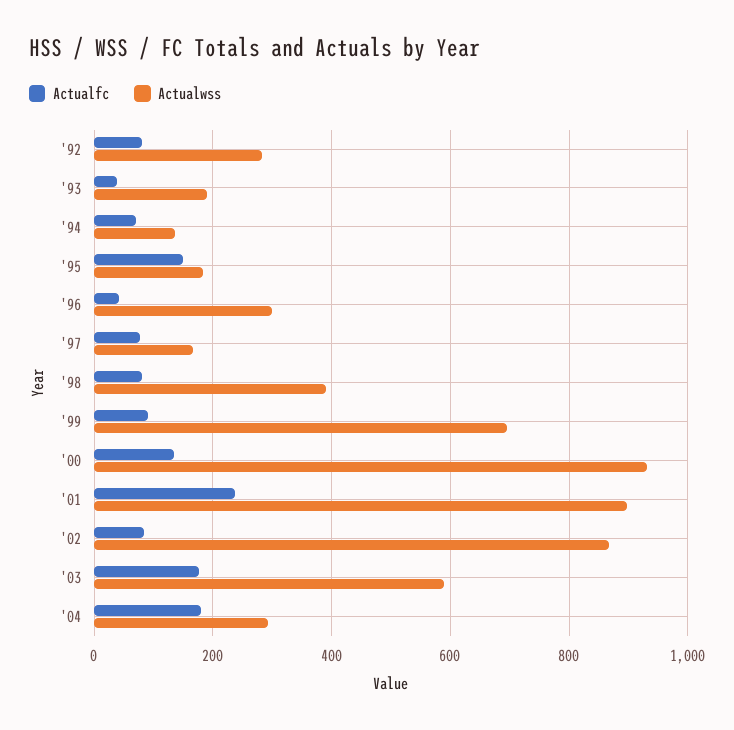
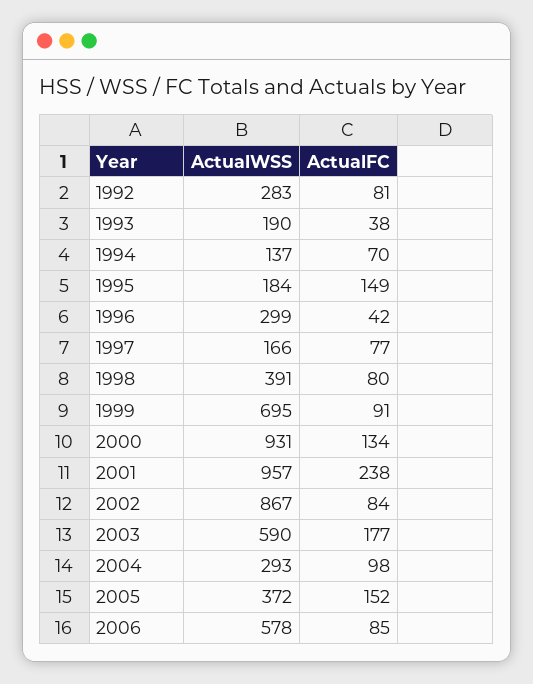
Actualwss, '01: 900 -> 957
Actualfc, '04: 180 -> 98
Actualwss, 2005: none -> 372
Actualfc, 2005: none -> 152
Actualwss, 2006: none -> 578
Actualfc, 2006: none -> 85

